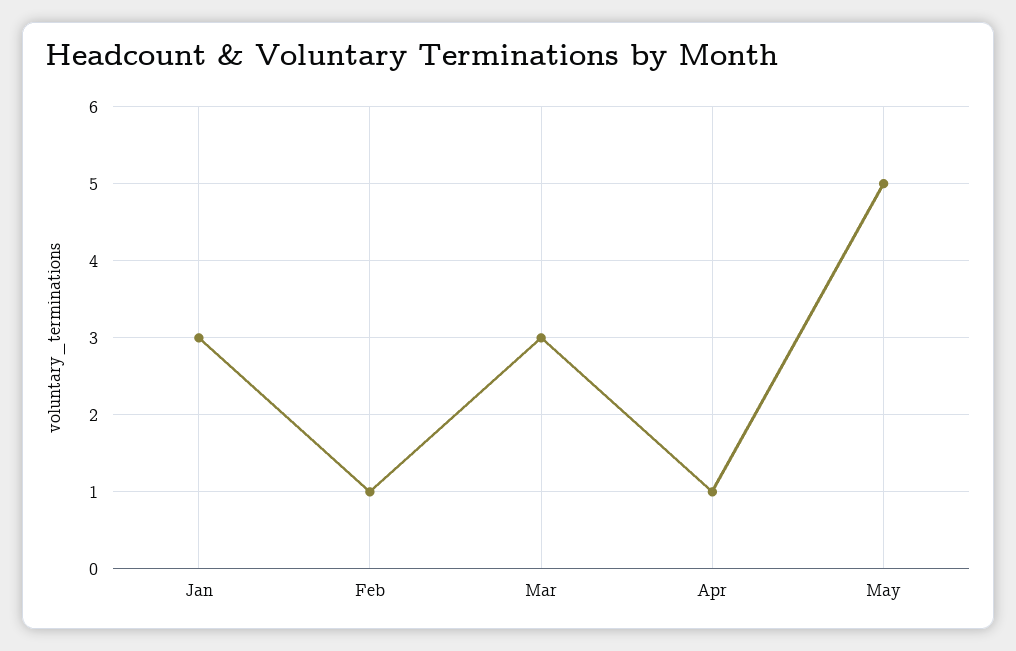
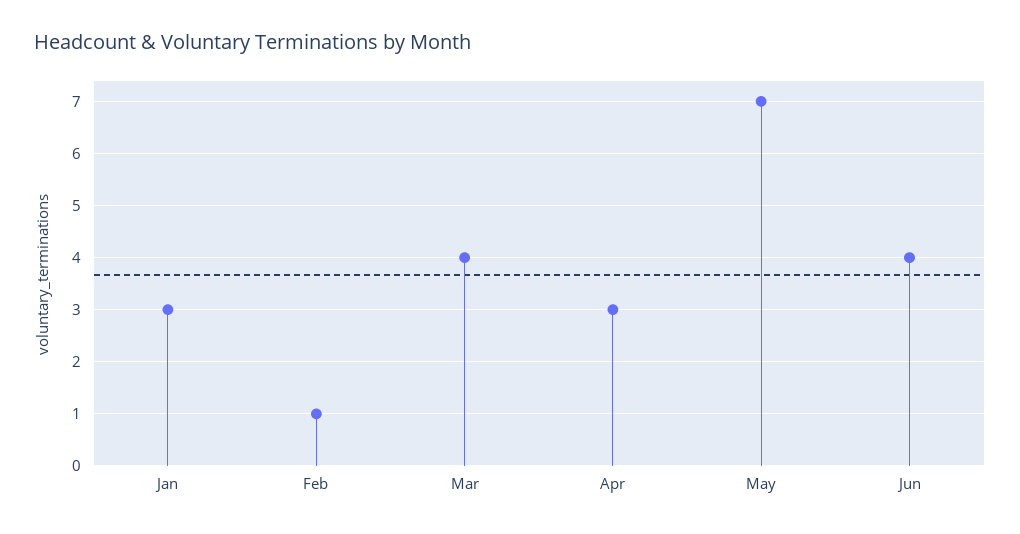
Mar: 3 -> 4
Apr: 1 -> 3
May: 5 -> 7
Jun: none -> 4

